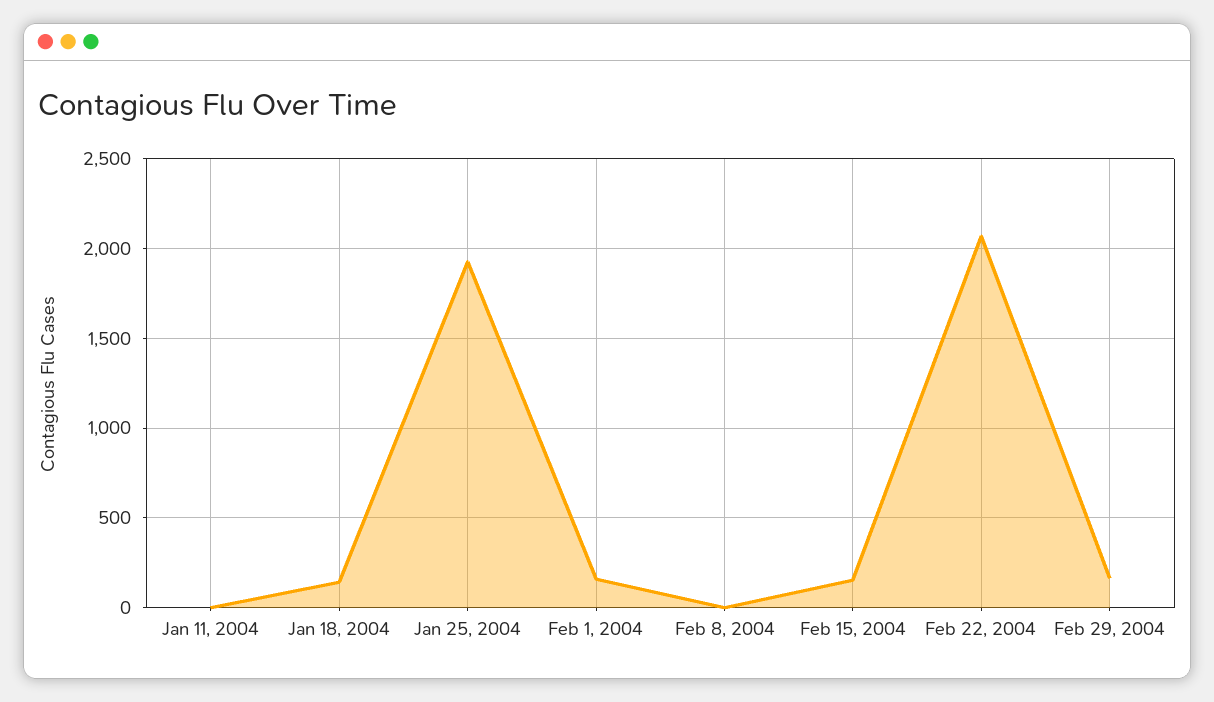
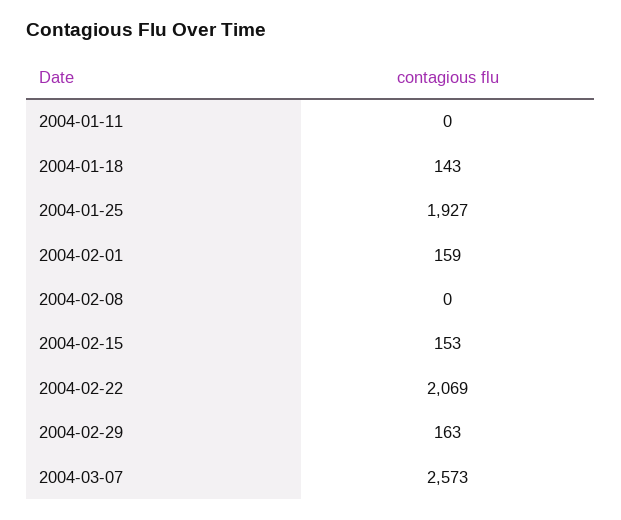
2004-03-07: none -> 2573

